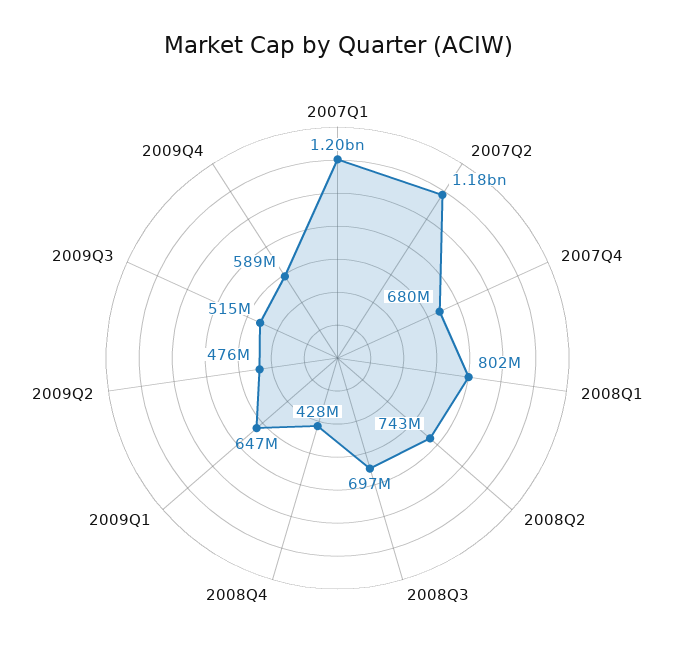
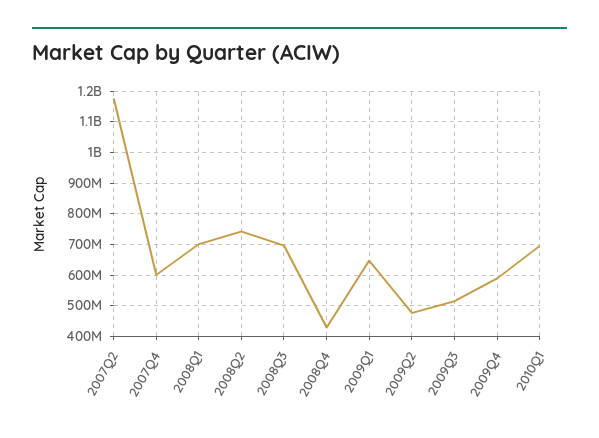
2007Q1: 1200000000 -> none
2007Q4: 680000000 -> 600000000
2008Q1: 802000000 -> 700000000
2010Q1: none -> 700000000

